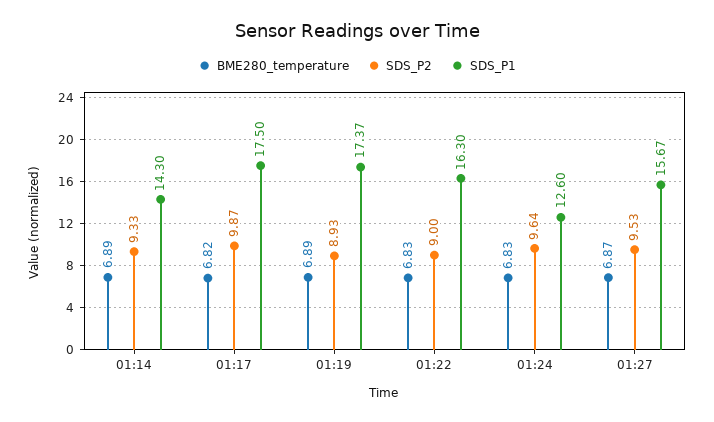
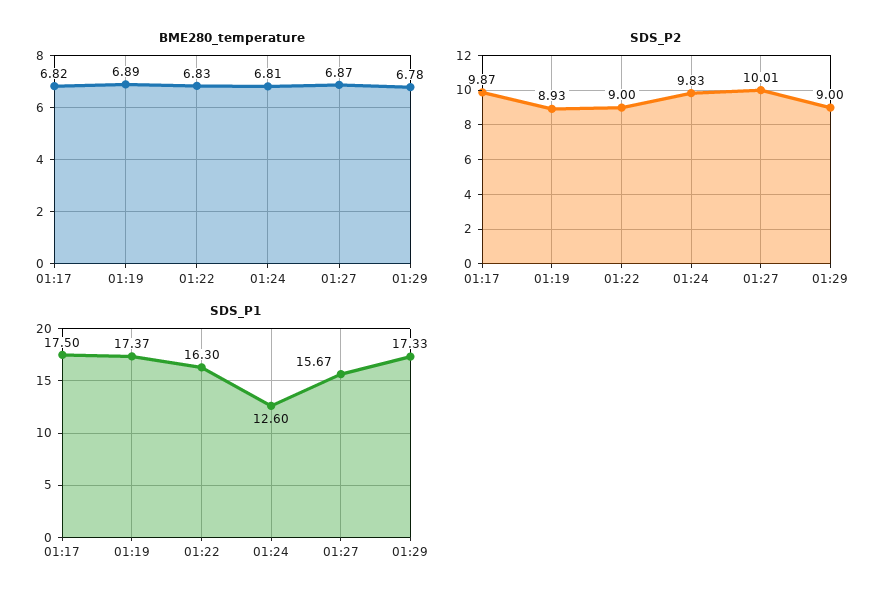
BME280_temperature, 01:14: 6.89 -> none
SDS_P2, 01:14: 9.33 -> none
SDS_P1, 01:14: 14.3 -> none
BME280_temperature, 01:24: 6.83 -> 6.81
SDS_P2, 01:24: 9.64 -> 9.83
SDS_P2, 01:27: 9.53 -> 10.01
BME280_temperature, 01:29: none -> 6.78
SDS_P2, 01:29: none -> 9
SDS_P1, 01:29: none -> 17.33

